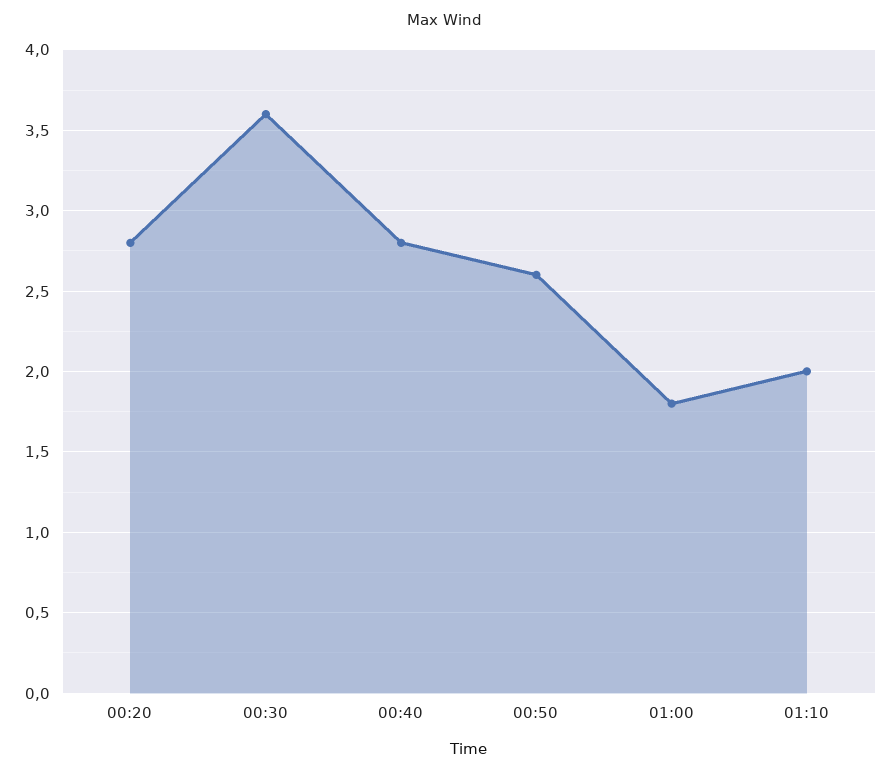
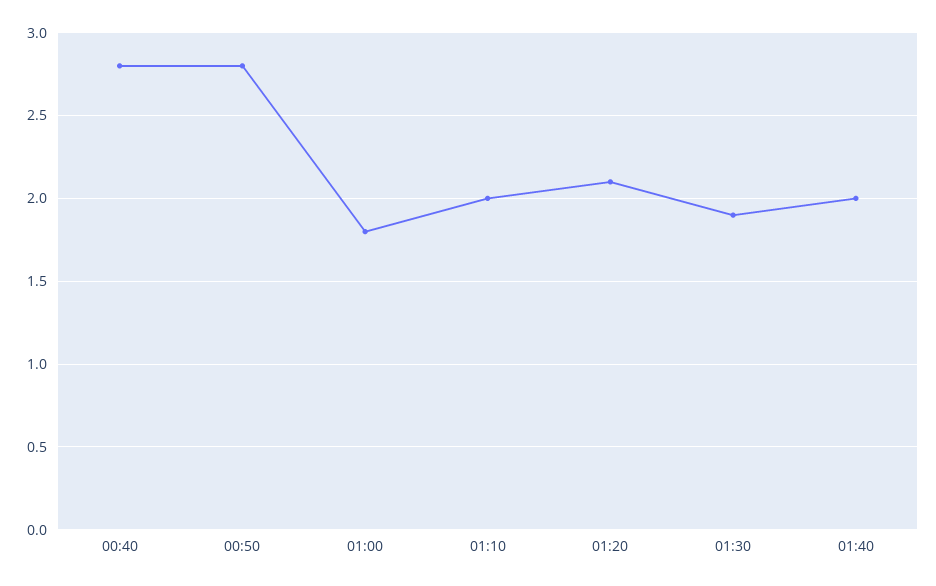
00:20: 2.8 -> none
00:30: 3.6 -> none
00:50: 2.6 -> 2.8
01:20: none -> 2.1
01:30: none -> 1.9
01:40: none -> 2

